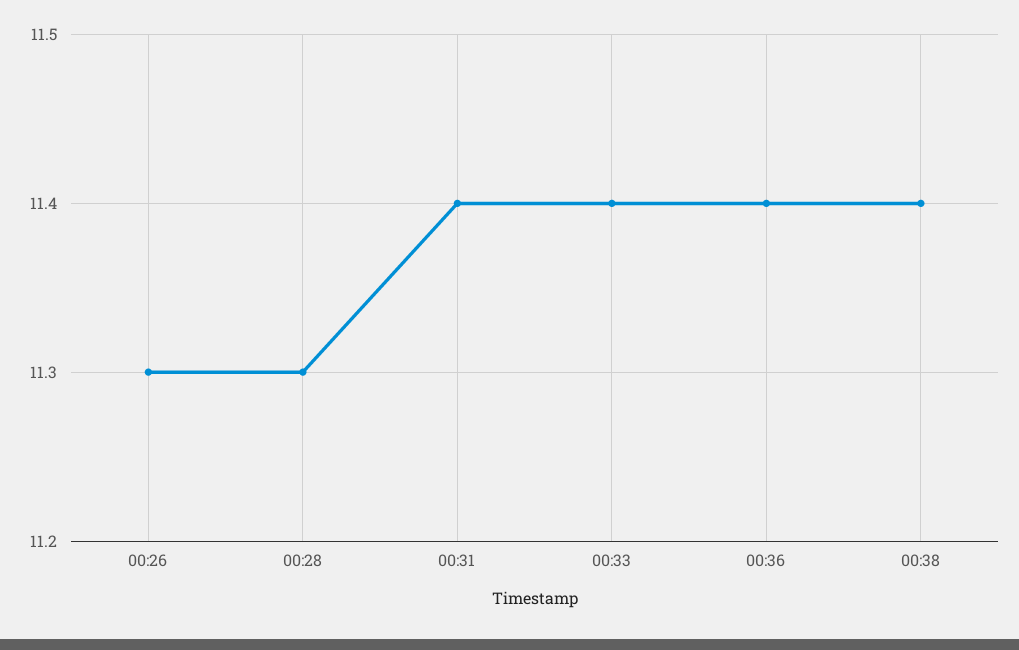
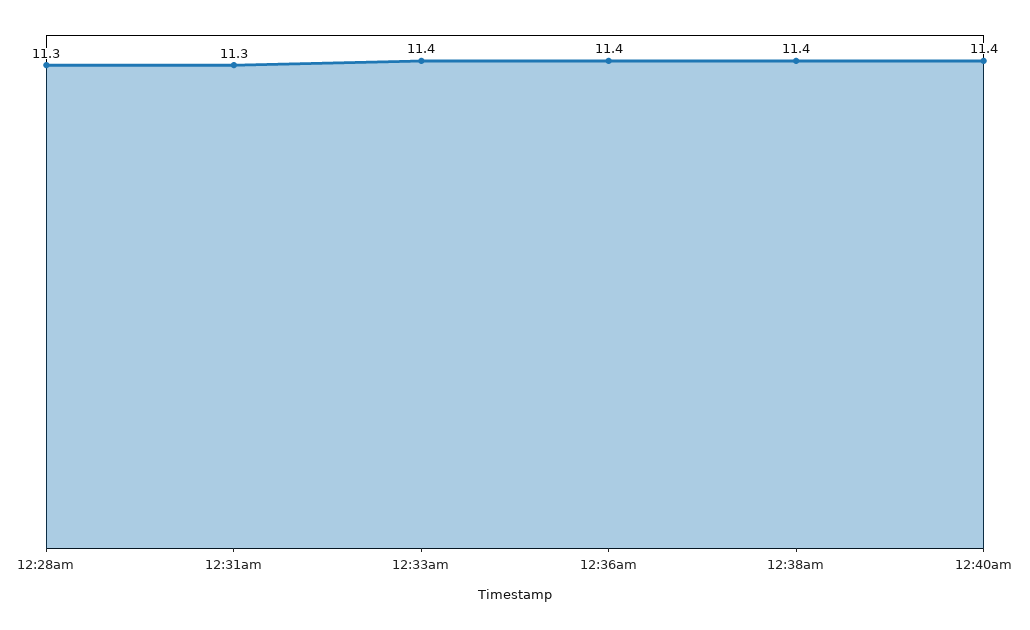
00:26: 11.3 -> none
00:31: 11.4 -> 11.3
12:40am: none -> 11.4

